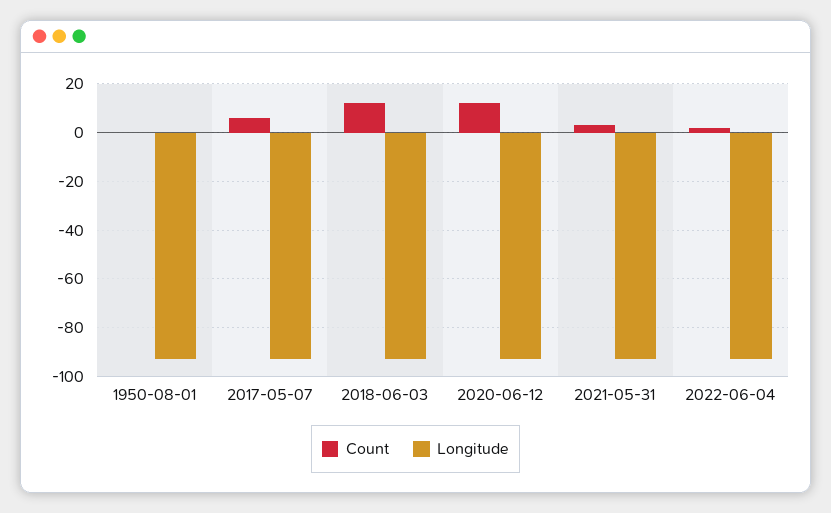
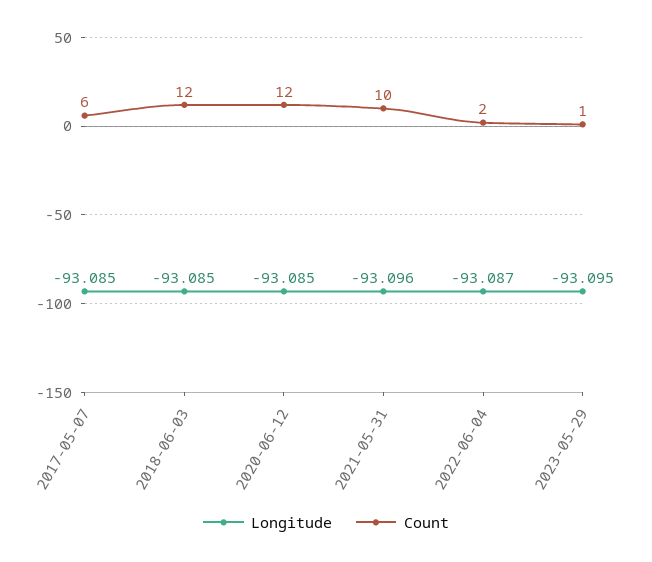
Count, 1950-08-01: 0 -> none
Longitude, 1950-08-01: -92.5 -> none
Count, 2021-05-31: 2.5 -> 10
Longitude, 2023-05-29: none -> -93.095
Count, 2023-05-29: none -> 1

